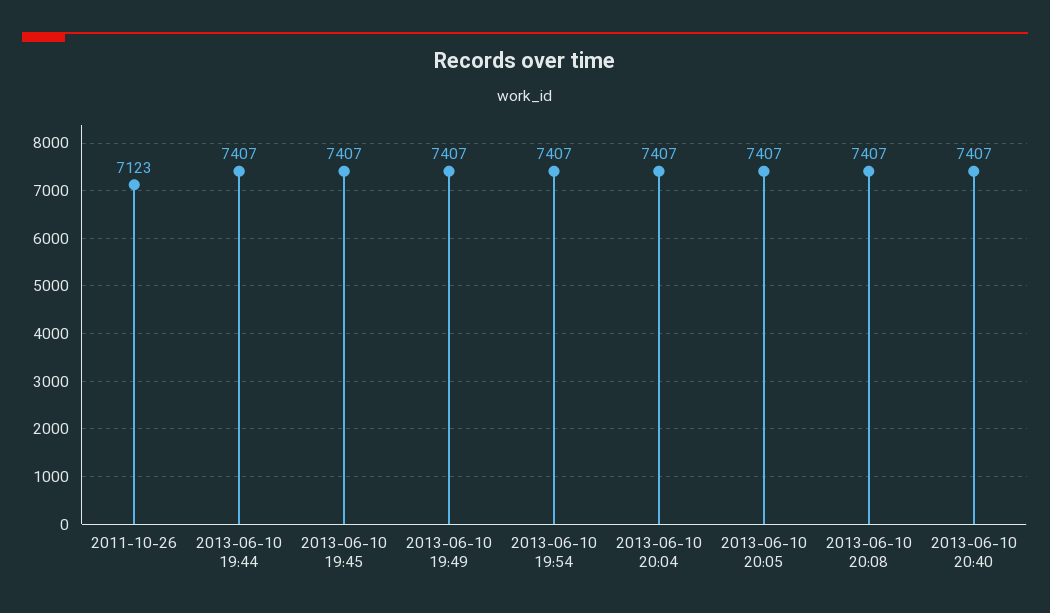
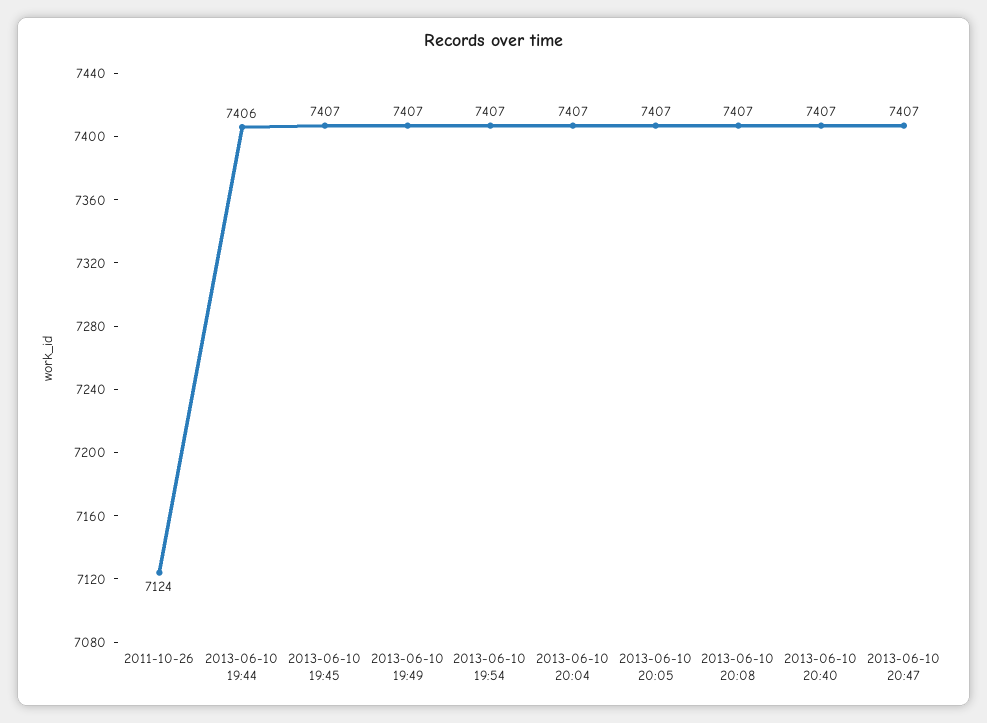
2011-10-26: 7123 -> 7124
2013-06-10 19:44: 7407 -> 7406
2013-06-10 20:47: none -> 7407

